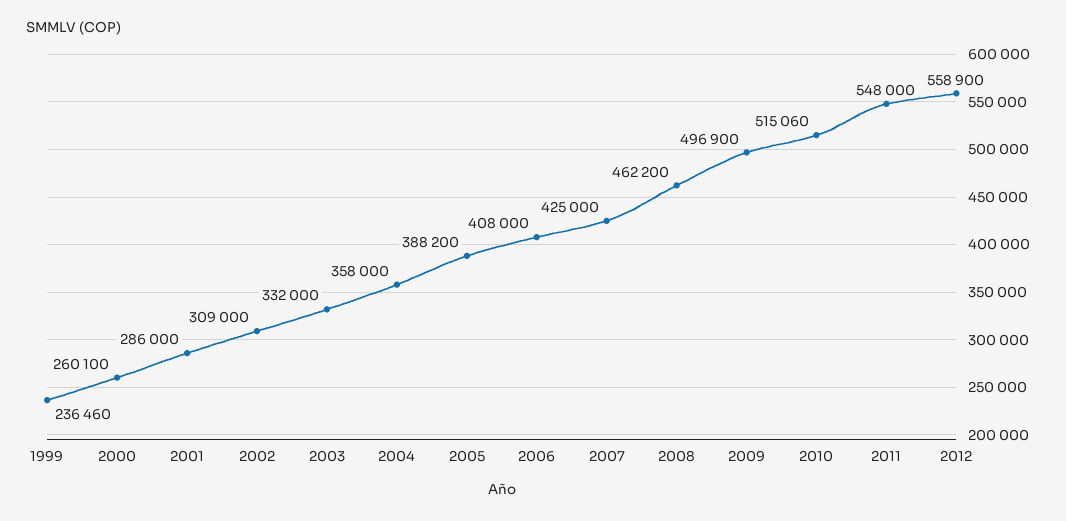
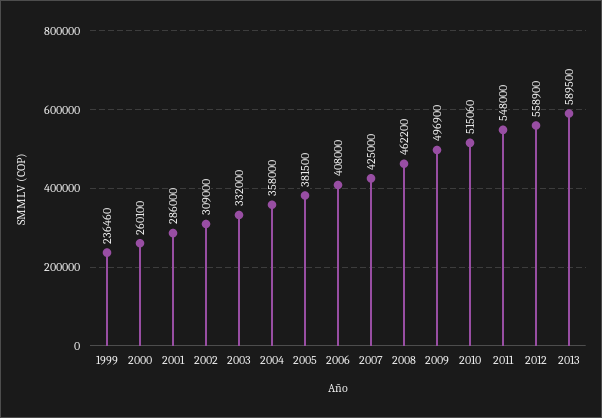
2005: 388200 -> 381500
2013: none -> 589500

